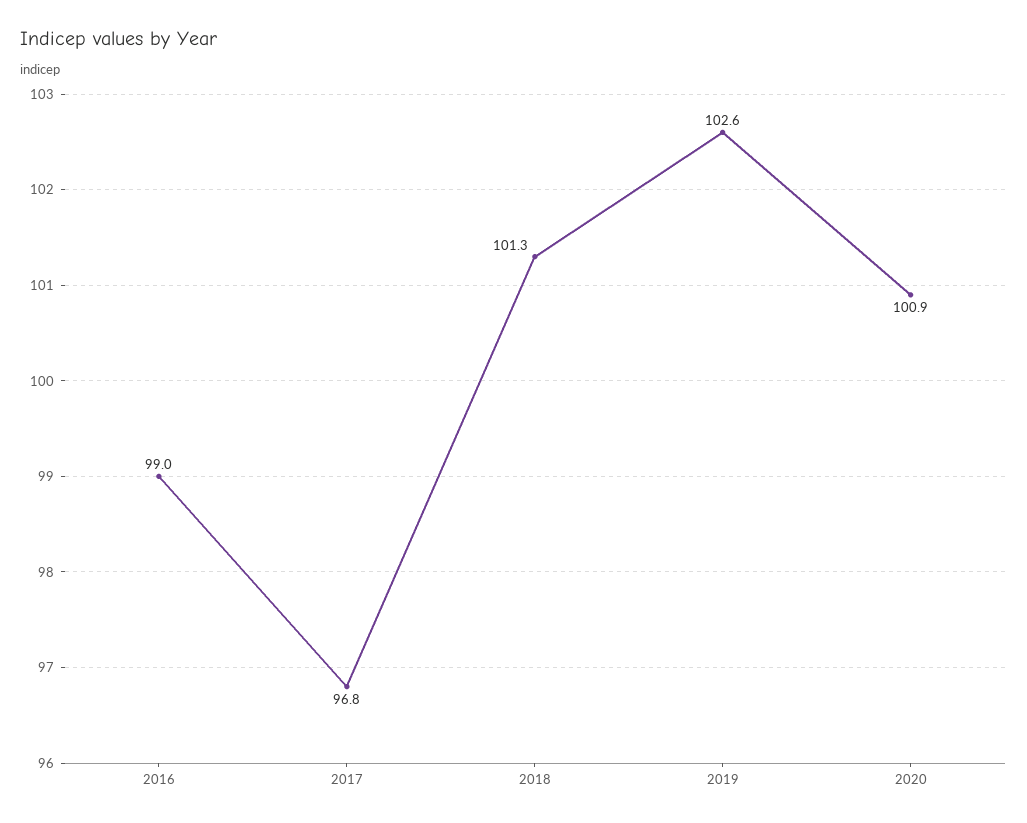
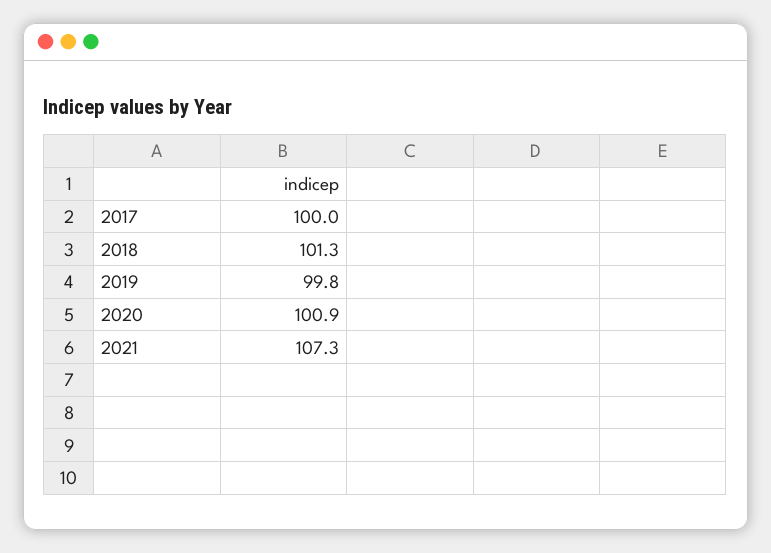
2016: 99 -> none
2017: 96.8 -> 100
2019: 102.6 -> 99.8
2021: none -> 107.3

